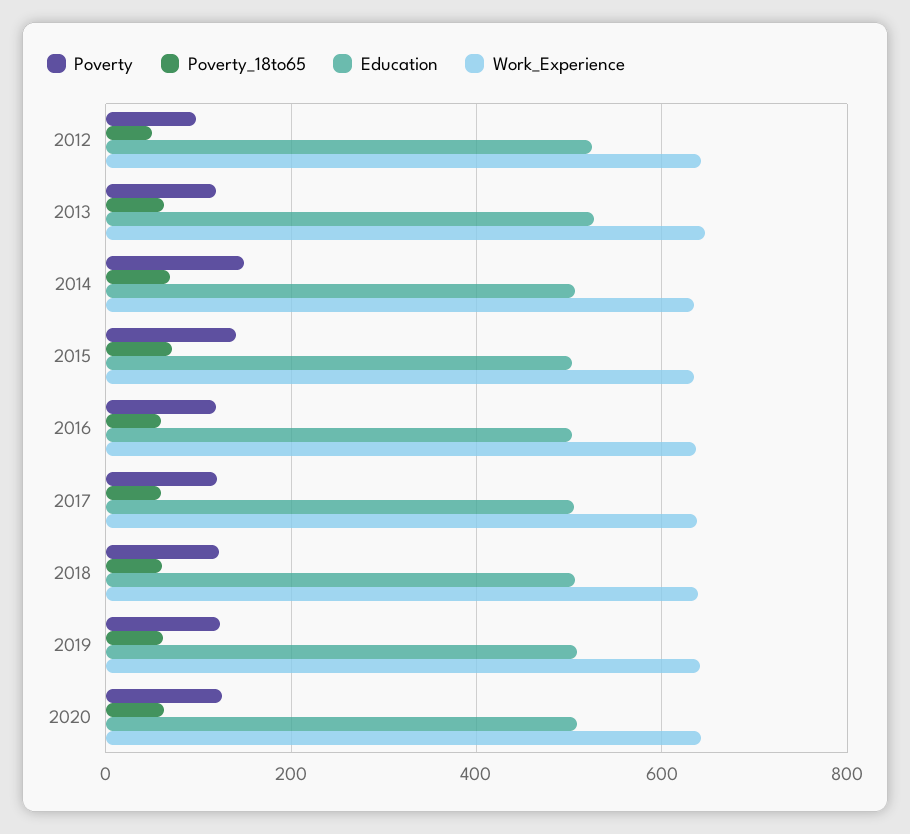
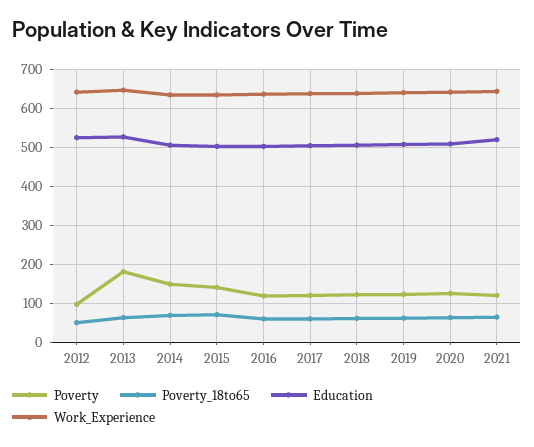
Poverty, 2013: 120 -> 180
Poverty, 2021: none -> 120
Poverty_18to65, 2021: none -> 60
Education, 2021: none -> 520
Work_Experience, 2021: none -> 640

